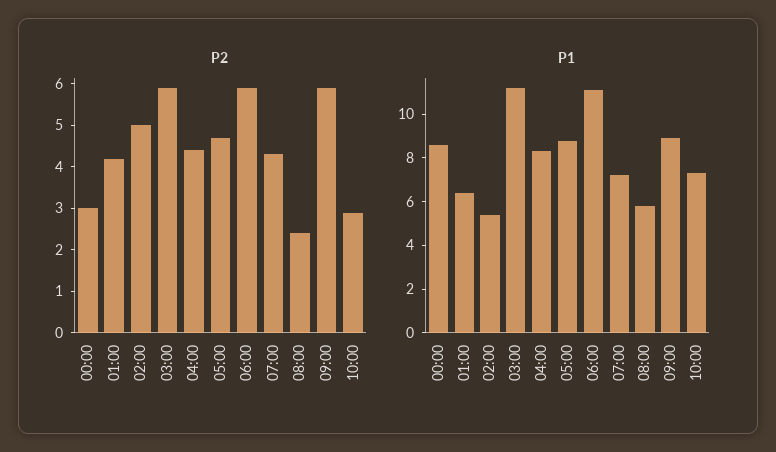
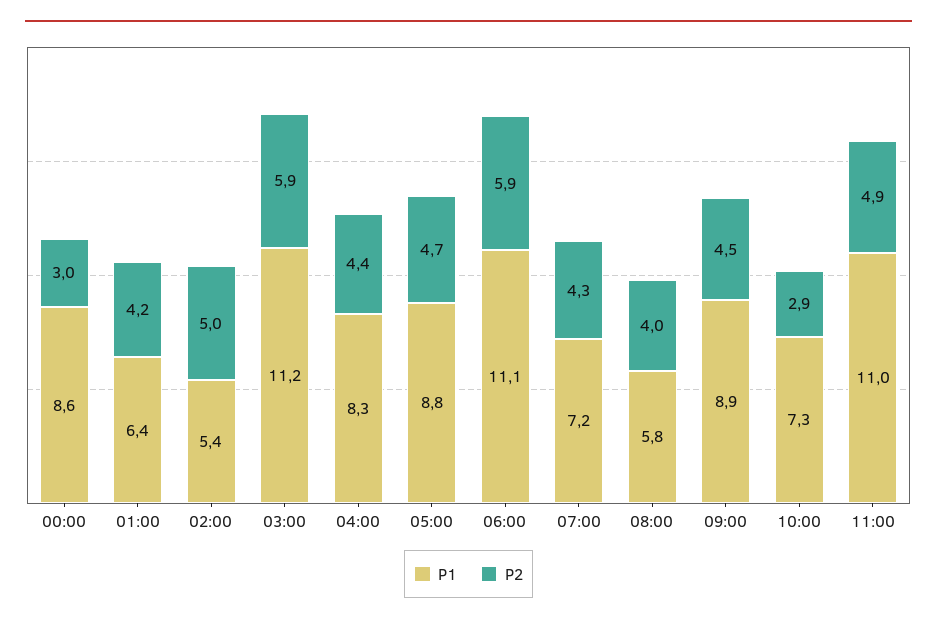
P2, 08:00: 2.5 -> 4
P2, 09:00: 6 -> 4.5
P1, 11:00: none -> 11
P2, 11:00: none -> 4.9

